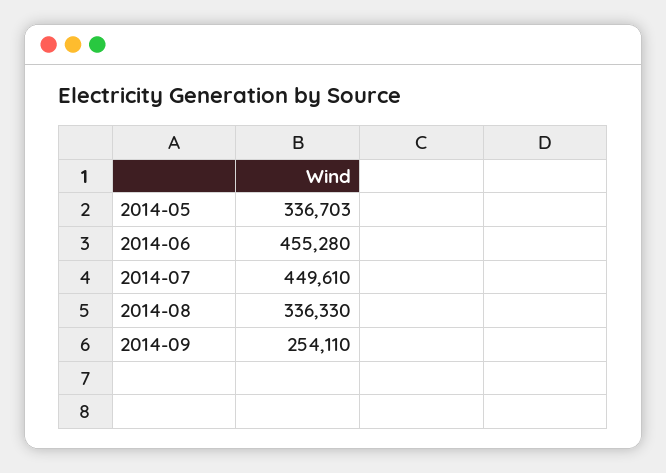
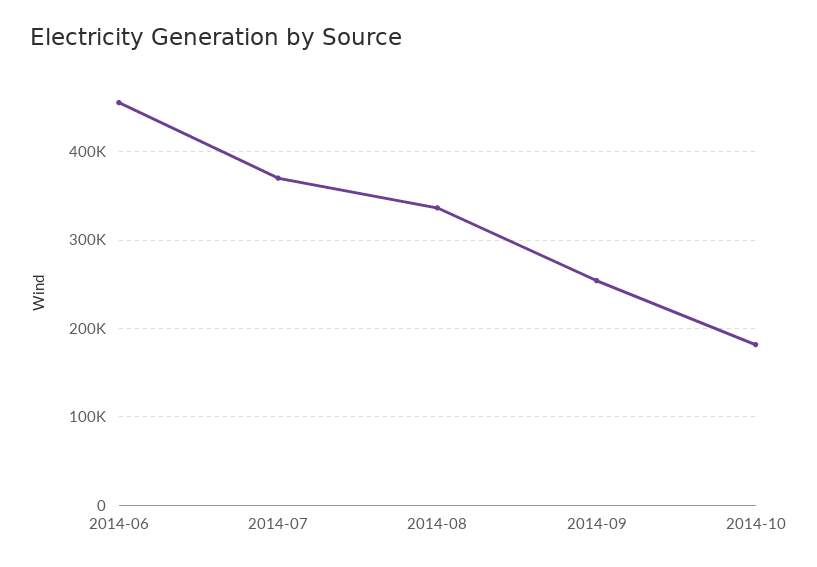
2014-05: 336703 -> none
2014-07: 449610 -> 370000
2014-10: none -> 180000

